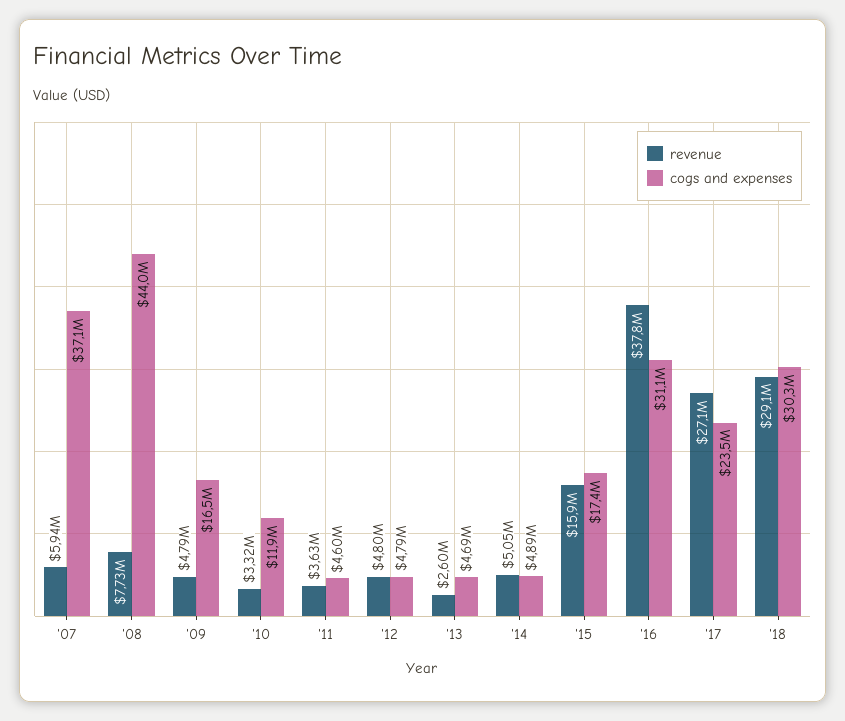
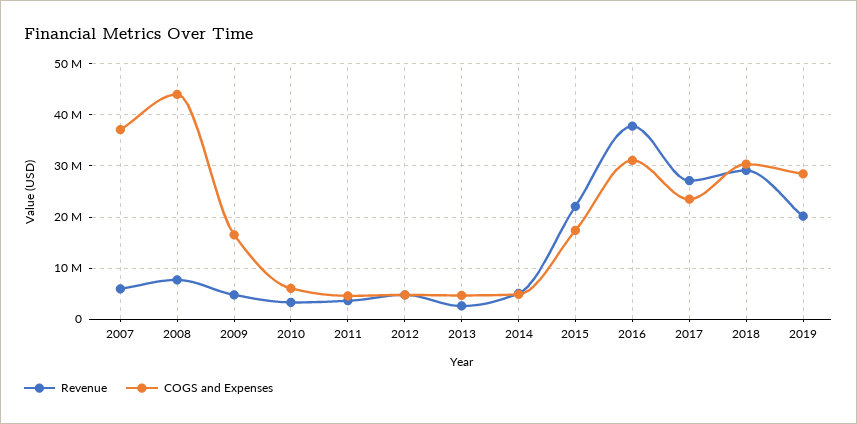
cogs and expenses, '10: 11900000 -> 6000000
revenue, '15: 15900000 -> 22000000
revenue, 2019: none -> 20000000
cogs and expenses, 2019: none -> 28000000

